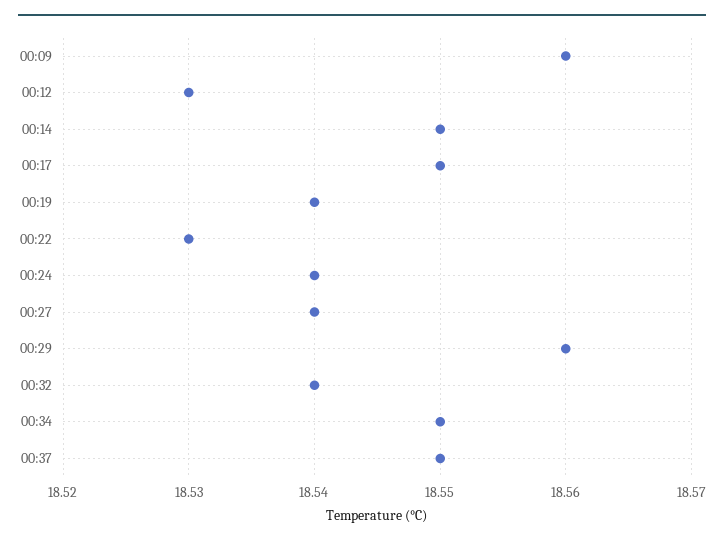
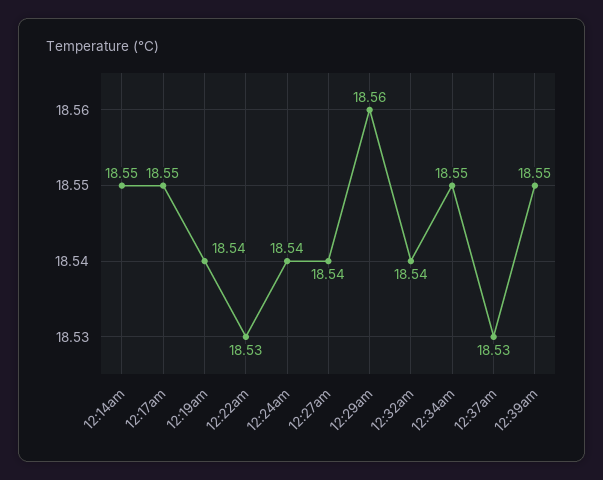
00:09: 18.56 -> none
00:12: 18.53 -> none
00:37: 18.55 -> 18.53
12:39am: none -> 18.55

